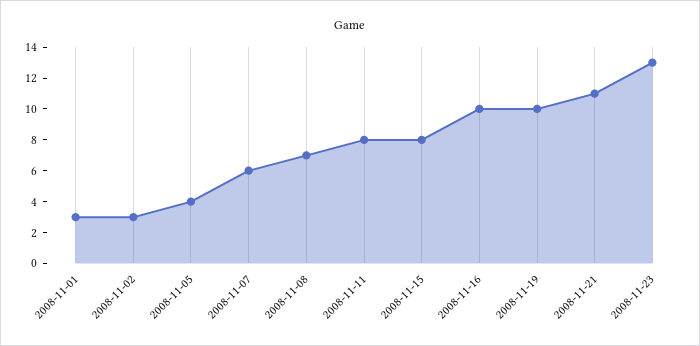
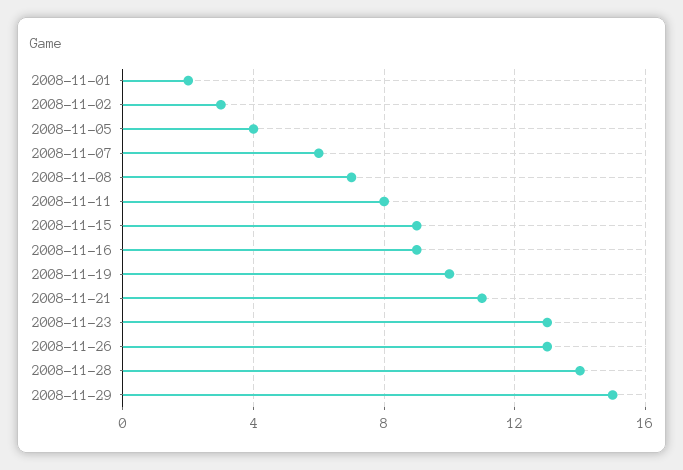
2008-11-01: 3 -> 2
2008-11-15: 8 -> 9
2008-11-16: 10 -> 9
2008-11-26: none -> 13
2008-11-28: none -> 14
2008-11-29: none -> 15

